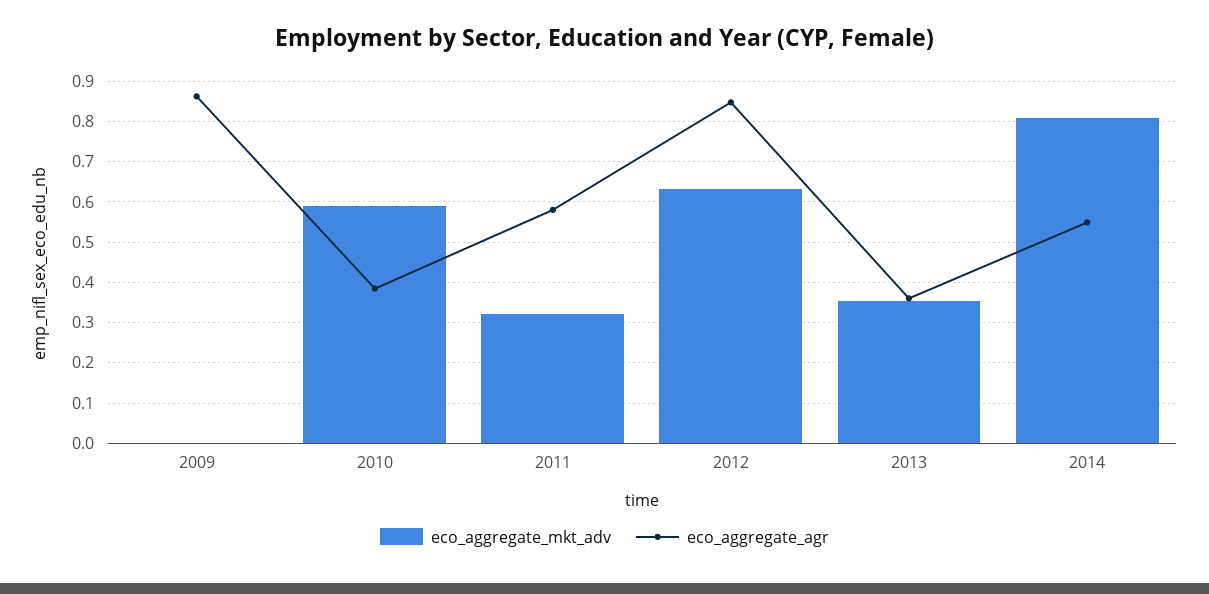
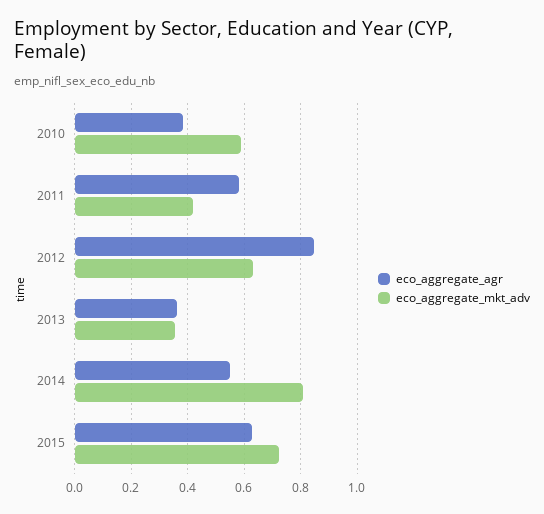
eco_aggregate_mkt_adv, 2009: 0 -> none
eco_aggregate_agr, 2009: 0.86 -> none
eco_aggregate_mkt_adv, 2011: 0.32 -> 0.425
eco_aggregate_agr, 2015: none -> 0.625
eco_aggregate_mkt_adv, 2015: none -> 0.725

